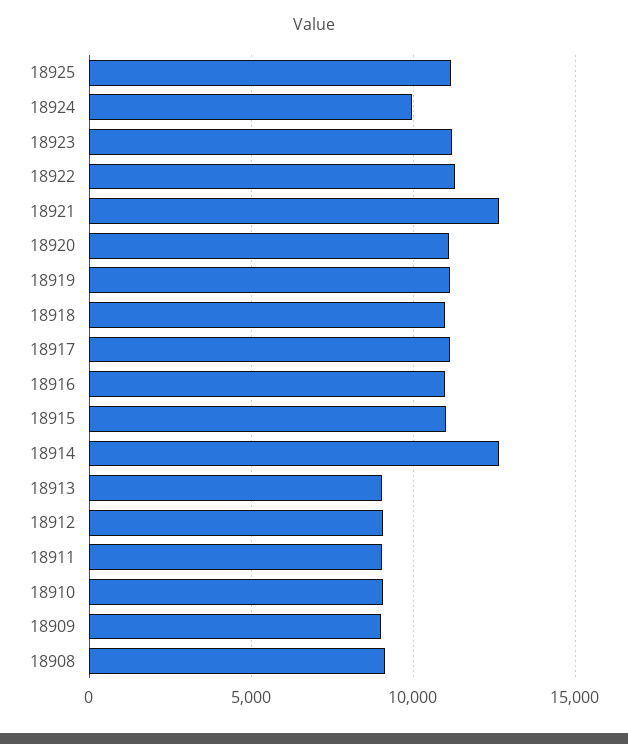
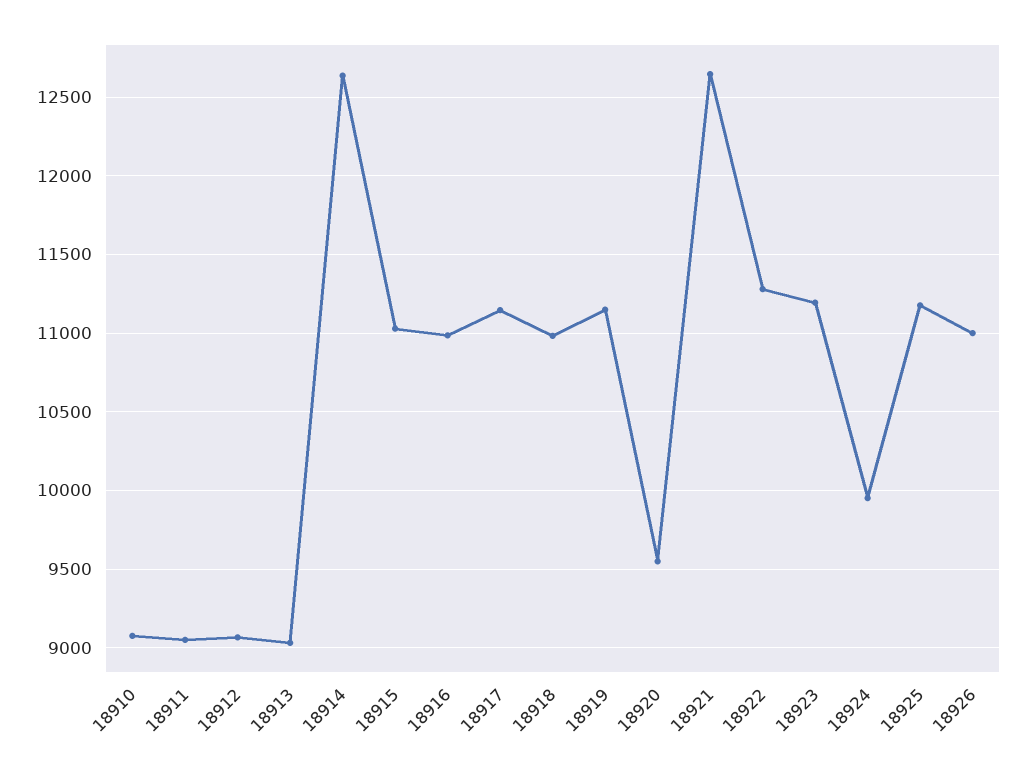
18920: 11000 -> 9550
18909: 9000 -> none
18908: 9000 -> none
18926: none -> 11000

